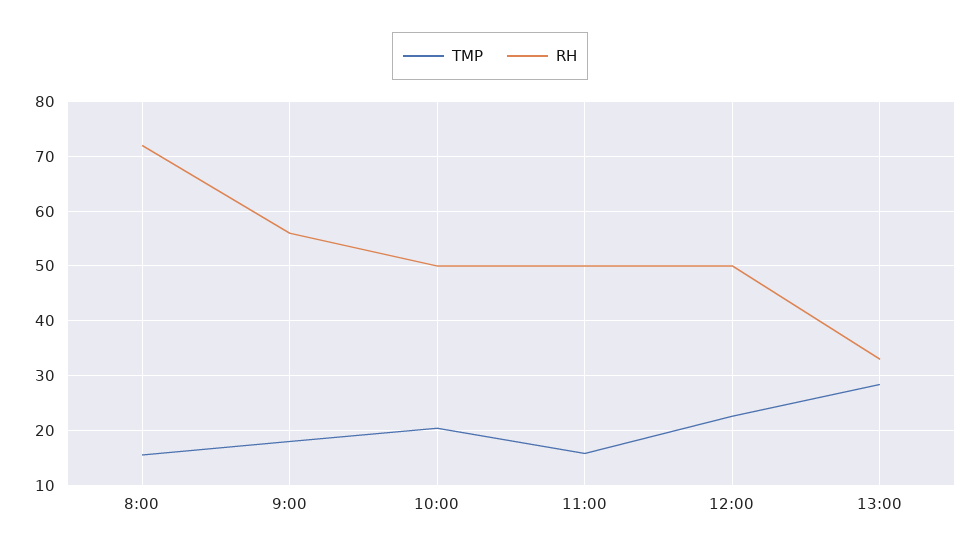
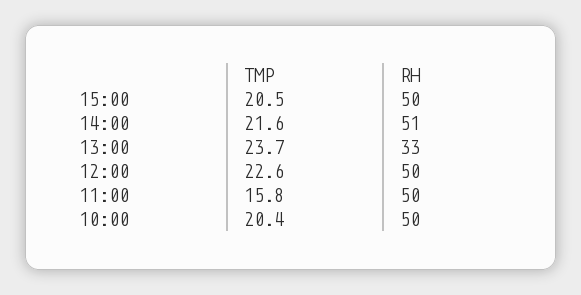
TMP, 8:00: 16 -> none
RH, 8:00: 72 -> none
TMP, 9:00: 18 -> none
RH, 9:00: 56 -> none
TMP, 13:00: 28 -> 23.7
TMP, 15:00: none -> 20.5
RH, 15:00: none -> 50
TMP, 14:00: none -> 21.6
RH, 14:00: none -> 51

